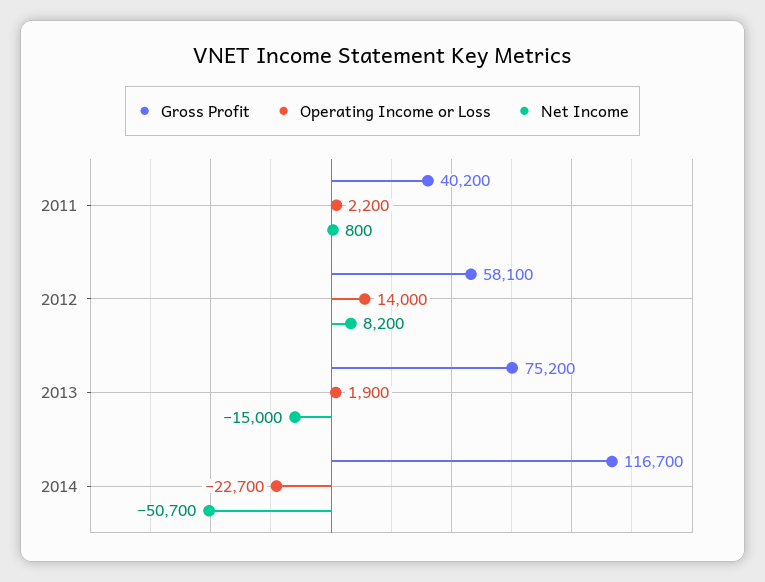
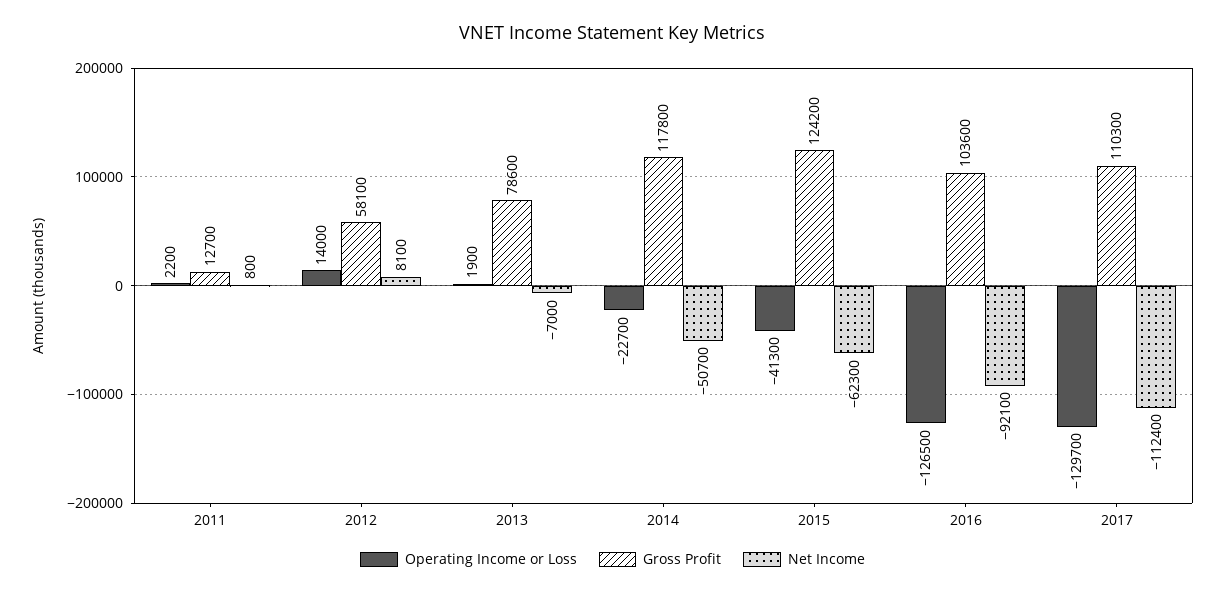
Gross Profit, 2011: 40200 -> 12700
Net Income, 2012: 8200 -> 8100
Gross Profit, 2013: 75200 -> 78600
Net Income, 2013: -15000 -> -7000
Gross Profit, 2014: 116700 -> 117800
Operating Income or Loss, 2015: none -> -41300
Gross Profit, 2015: none -> 124200
Net Income, 2015: none -> -62300
Operating Income or Loss, 2016: none -> -126500
Gross Profit, 2016: none -> 103600
Net Income, 2016: none -> -92100
Operating Income or Loss, 2017: none -> -129700
Gross Profit, 2017: none -> 110300
Net Income, 2017: none -> -112400

